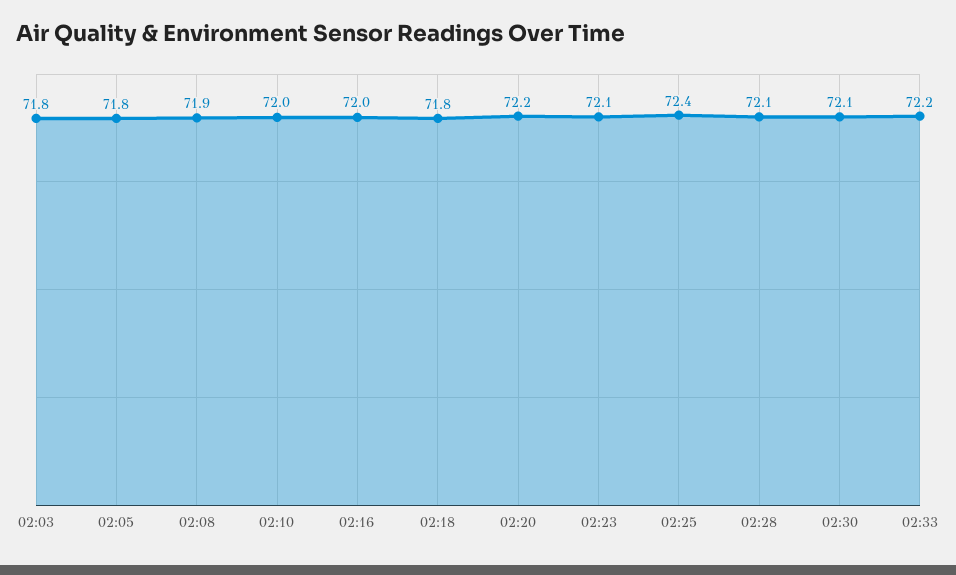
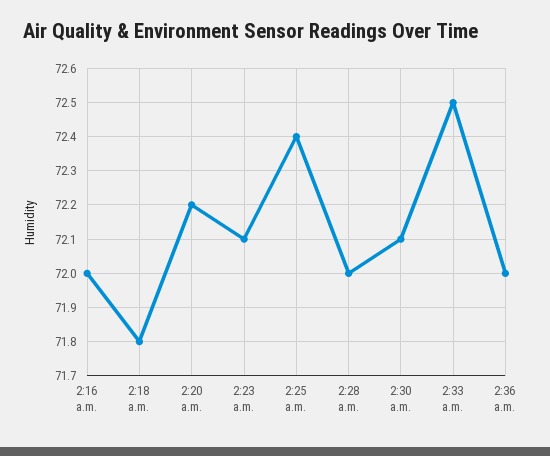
02:03: 71.8 -> none
02:05: 71.8 -> none
02:08: 71.9 -> none
02:10: 72 -> none
02:28: 72.1 -> 72
02:33: 72.2 -> 72.5
2:36 a.m.: none -> 72

